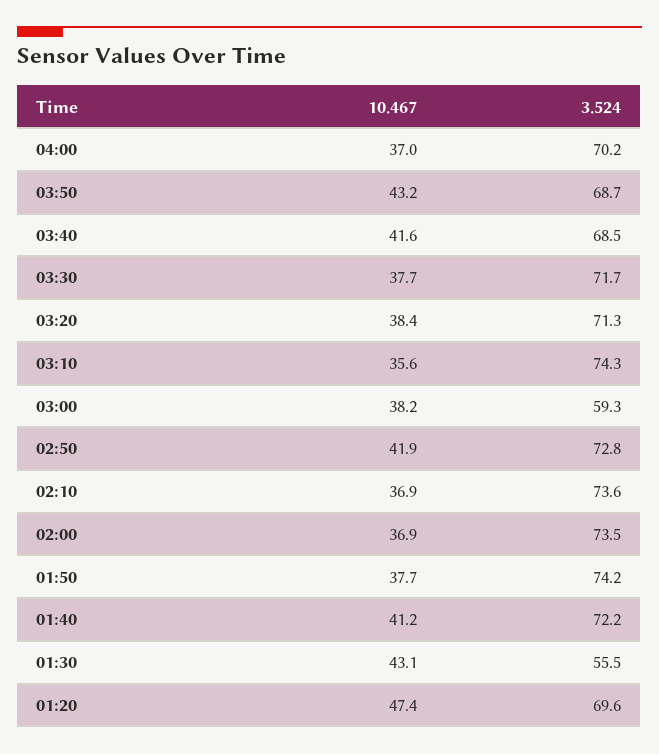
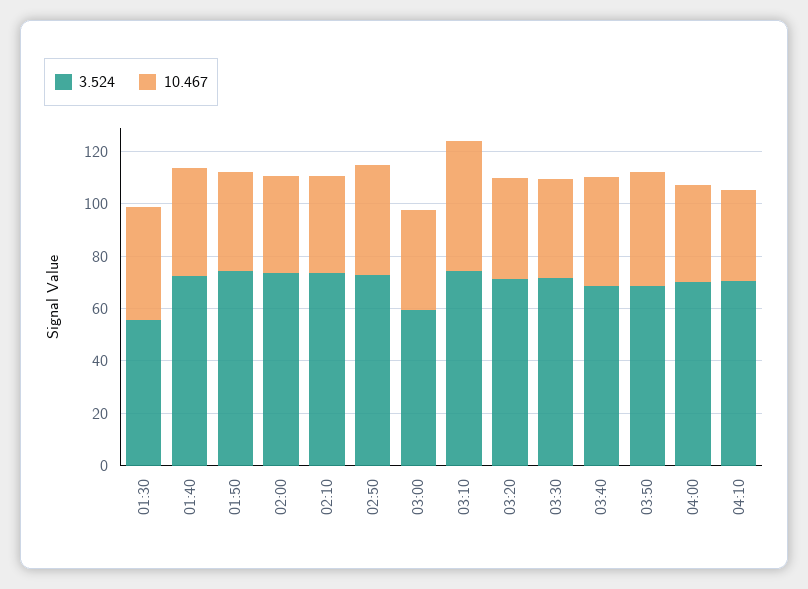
10.467, 03:10: 35.6 -> 50
10.467, 01:20: 47.4 -> none
3.524, 01:20: 69.6 -> none
3.524, 04:10: none -> 70
10.467, 04:10: none -> 35

